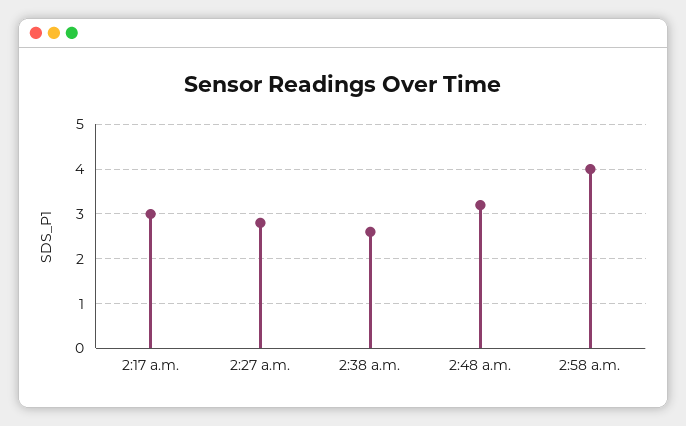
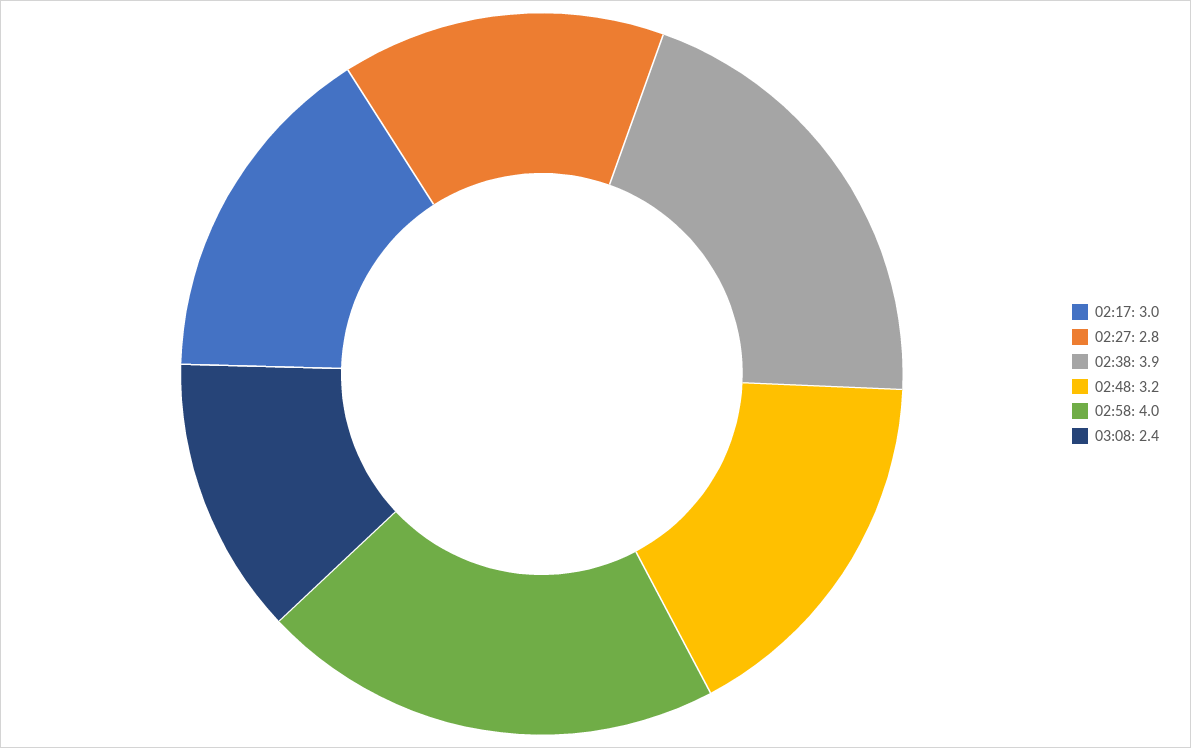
2:38 a.m.: 2.5 -> 3.9
03:08: none -> 2.4

